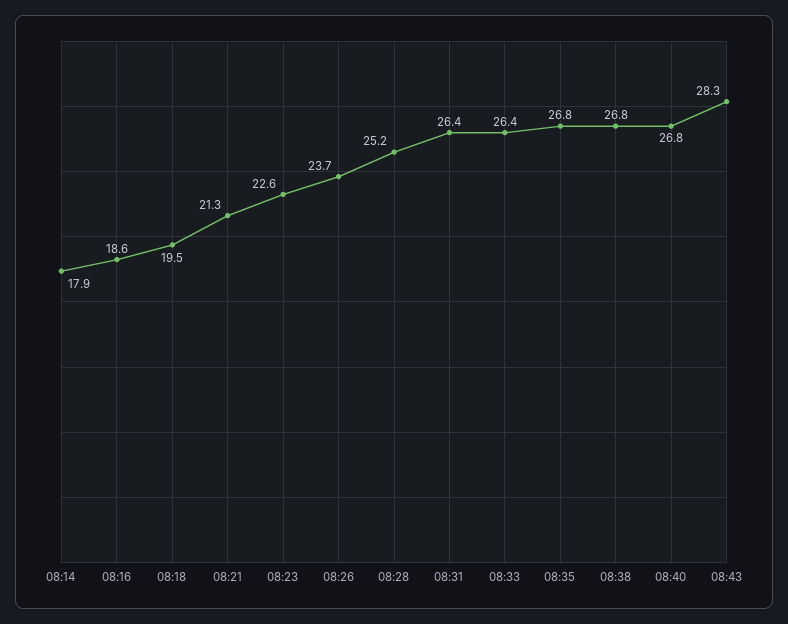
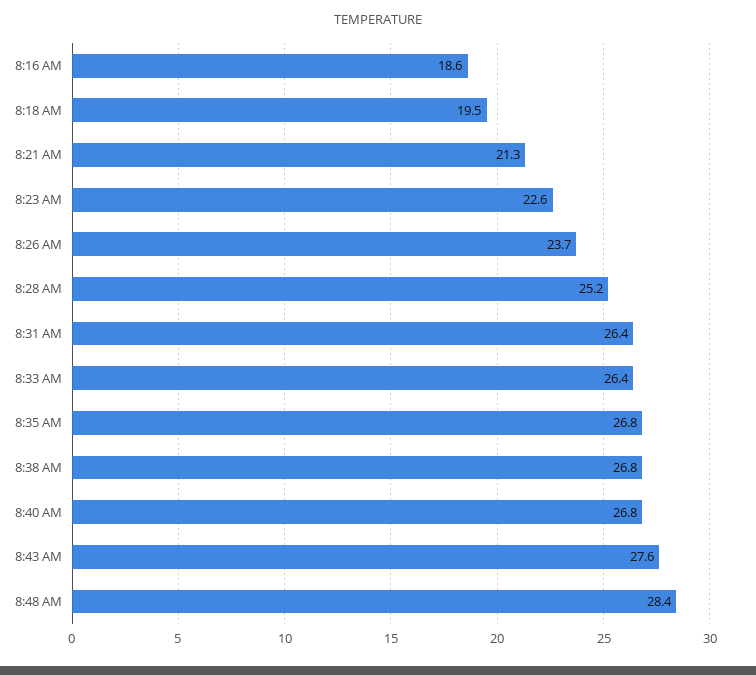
08:14: 17.9 -> none
08:43: 28.3 -> 27.6
8:48 AM: none -> 28.4

